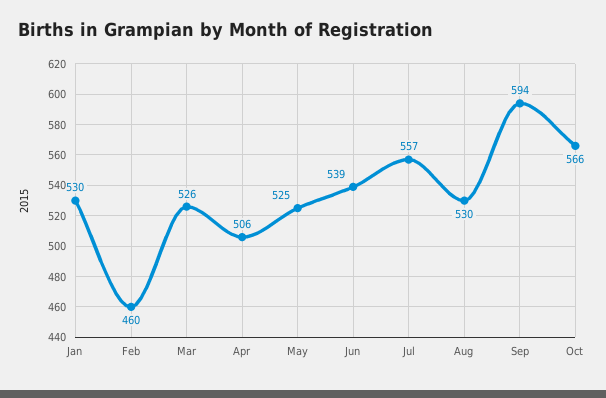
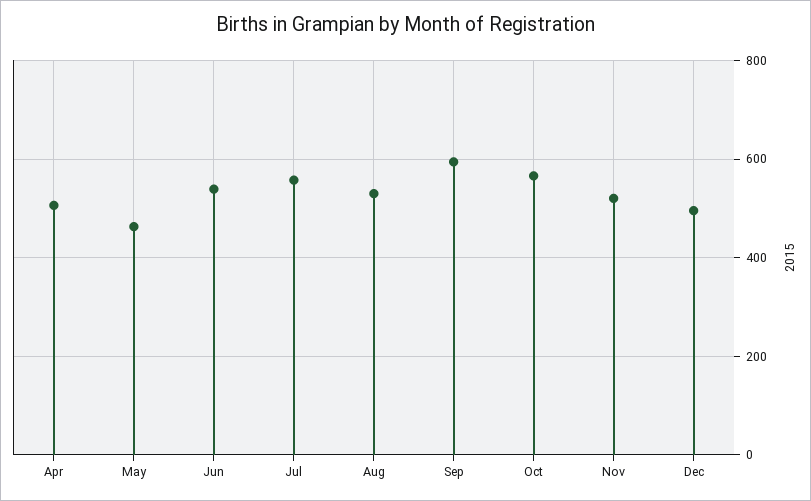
Jan: 530 -> none
Feb: 460 -> none
Mar: 526 -> none
May: 525 -> 460
Nov: none -> 520
Dec: none -> 500

